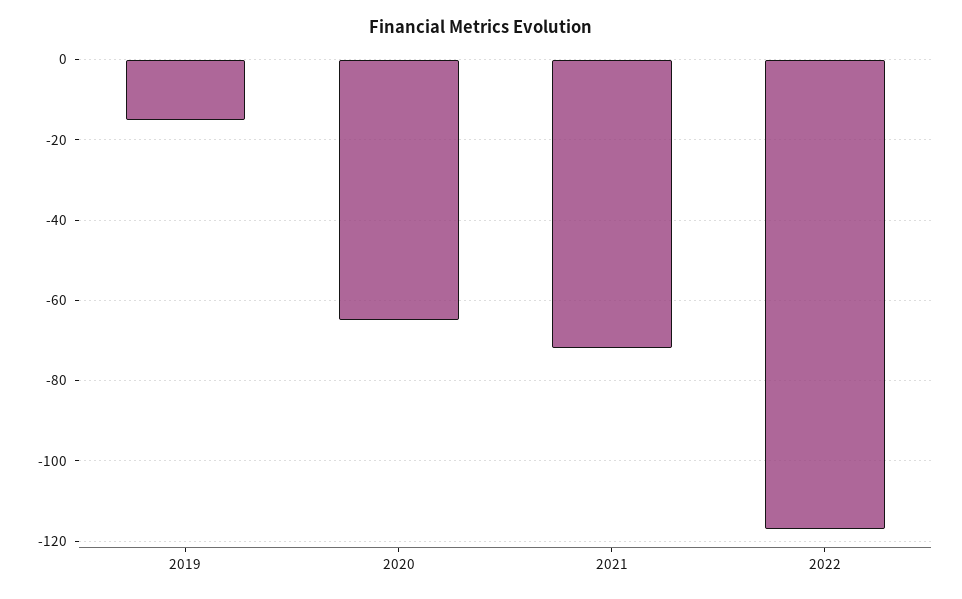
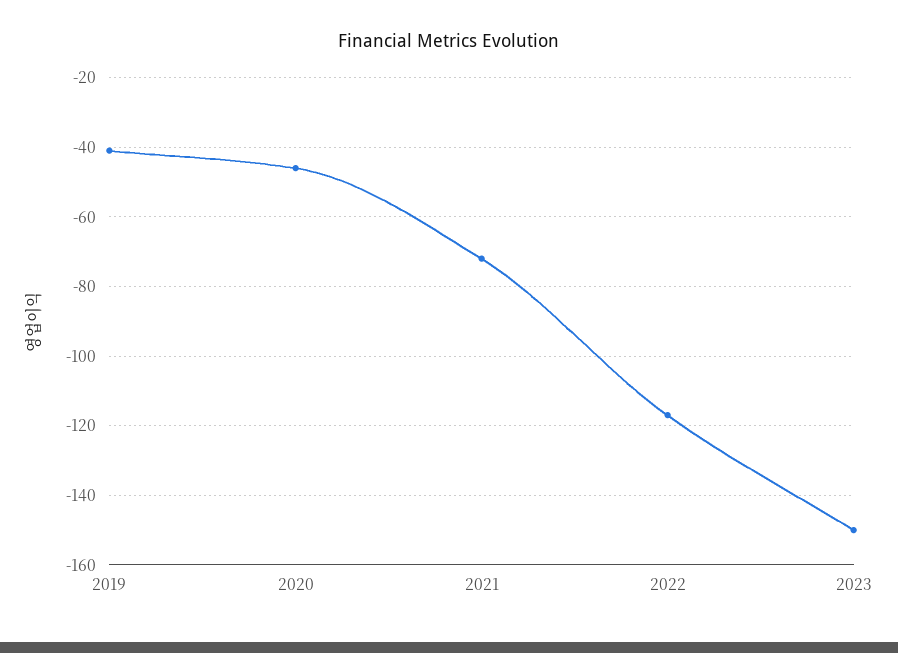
2019: -15 -> -40
2020: -65 -> -45
2023: none -> -150

